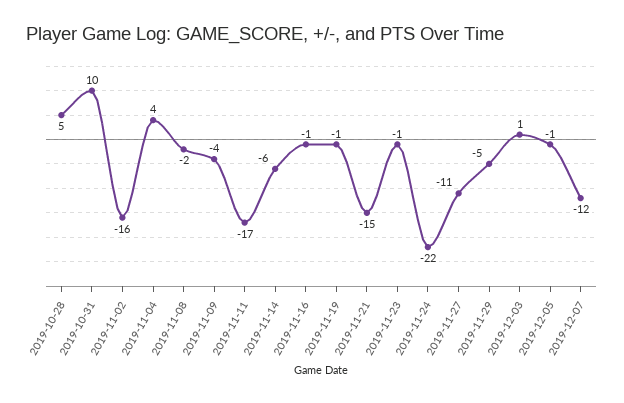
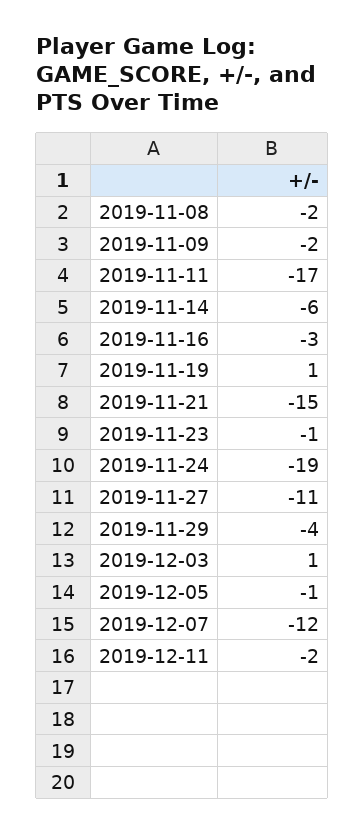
2019-10-28: 5 -> none
2019-10-31: 10 -> none
2019-11-02: -16 -> none
2019-11-04: 4 -> none
2019-11-09: -4 -> -2
2019-11-16: -1 -> -3
2019-11-19: -1 -> 1
2019-11-24: -22 -> -19
2019-11-29: -5 -> -4
2019-12-11: none -> -2

